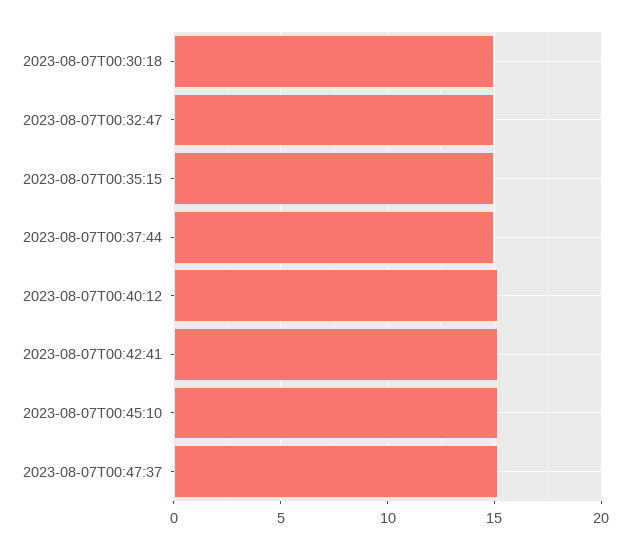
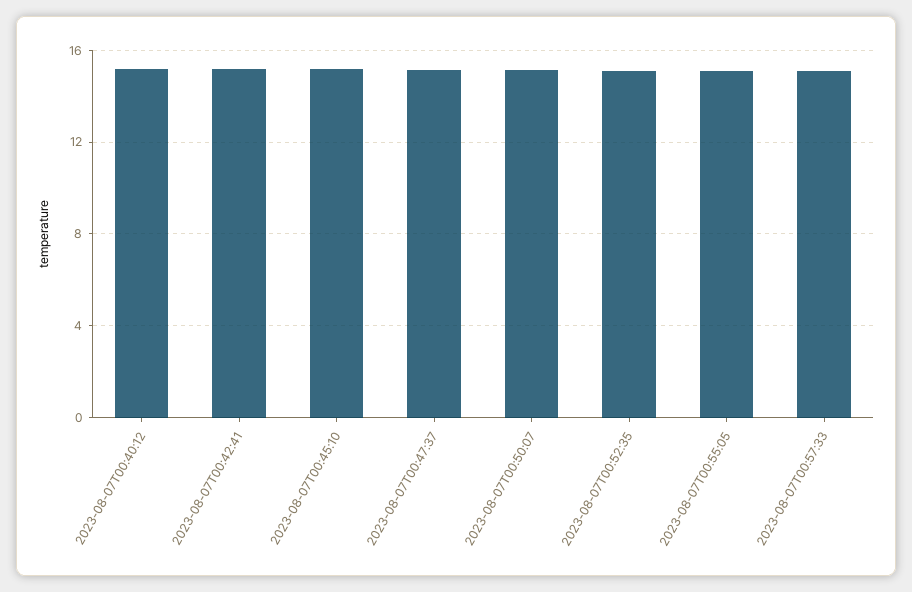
2023-08-07T00:30:18: 15 -> none
2023-08-07T00:32:47: 15 -> none
2023-08-07T00:35:15: 15 -> none
2023-08-07T00:37:44: 15 -> none
2023-08-07T00:50:07: none -> 15
2023-08-07T00:52:35: none -> 15
2023-08-07T00:55:05: none -> 15
2023-08-07T00:57:33: none -> 15

